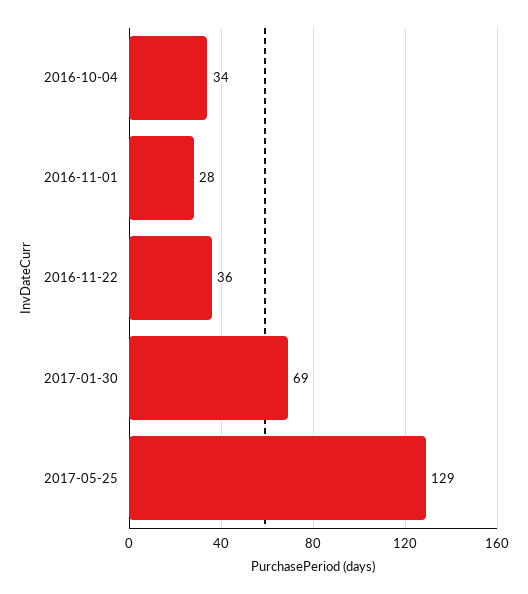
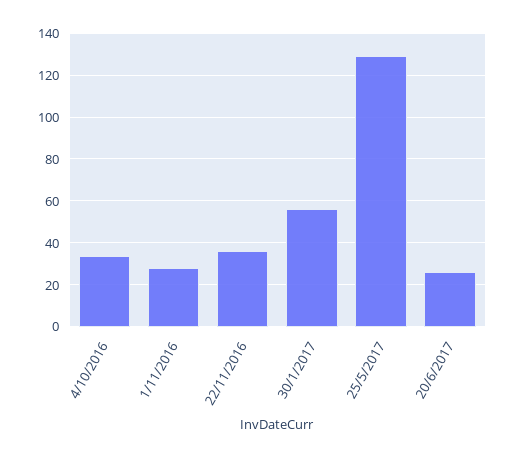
2017-01-30: 69 -> 55
20/6/2017: none -> 25

